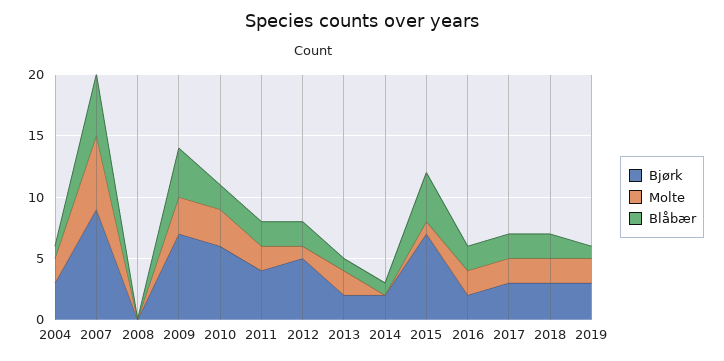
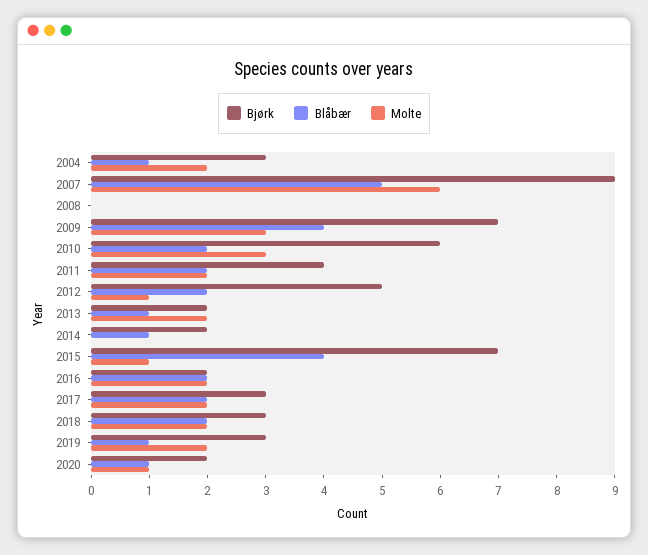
Bjørk, 2020: none -> 2
Blåbær, 2020: none -> 1
Molte, 2020: none -> 1

